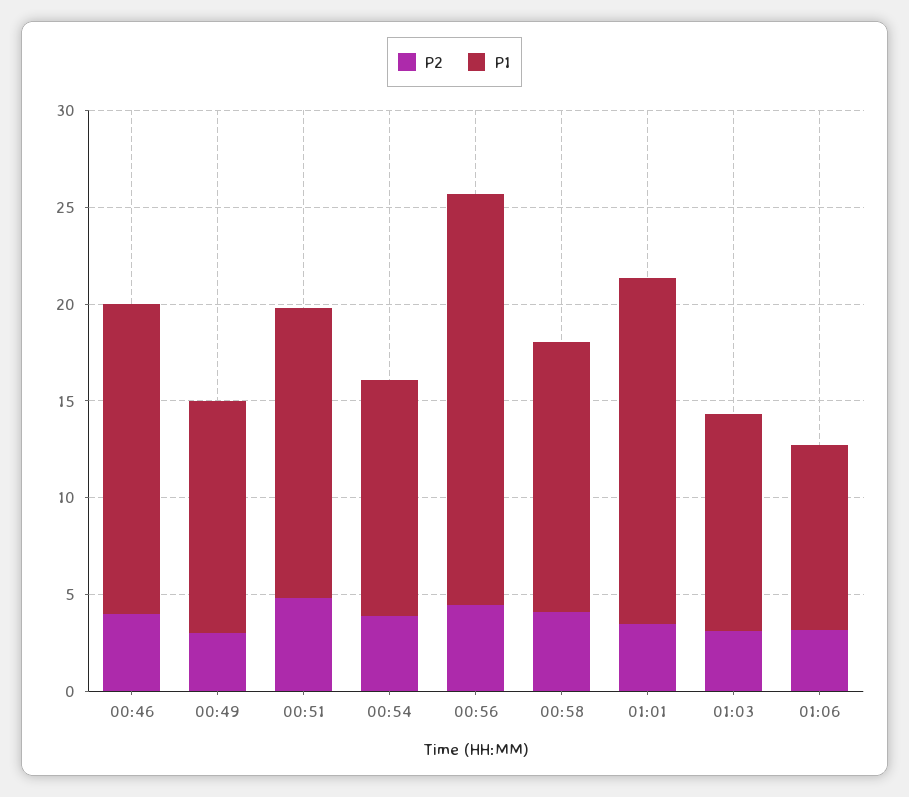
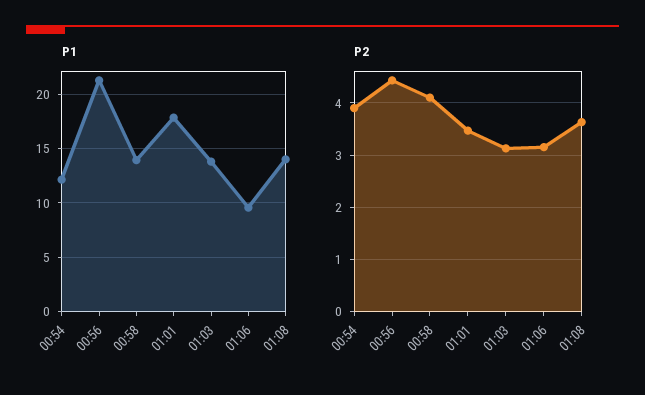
P2, 00:46: 4 -> none
P1, 00:46: 16 -> none
P2, 00:49: 3 -> none
P1, 00:49: 12 -> none
P2, 00:51: 5 -> none
P1, 00:51: 15 -> none
P1, 01:03: 11 -> 14
P1, 01:08: none -> 14
P2, 01:08: none -> 3.6

